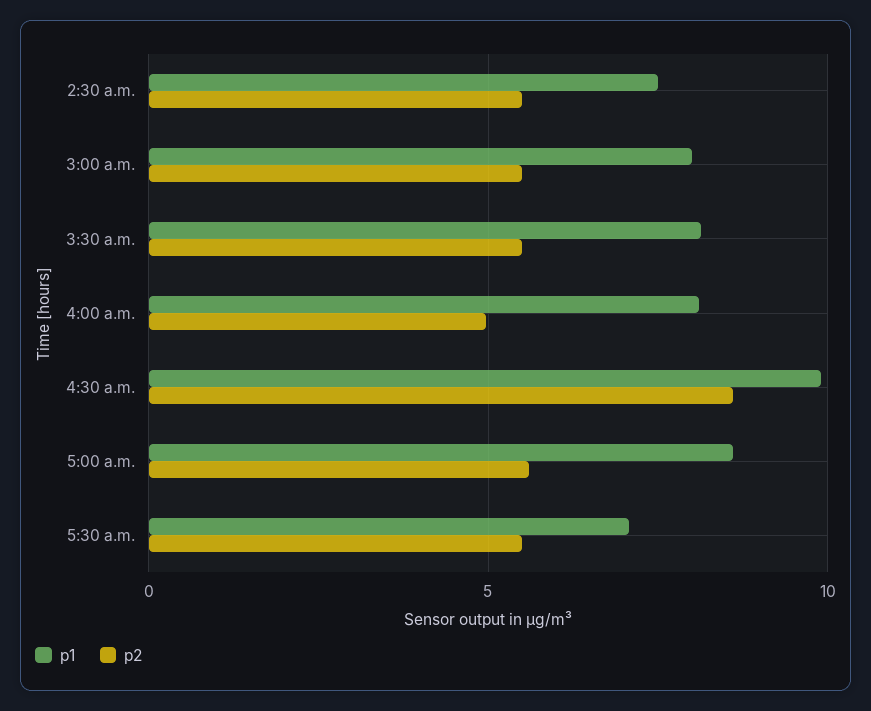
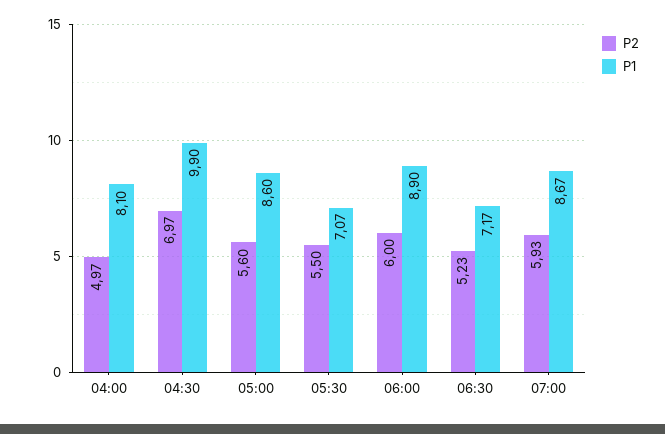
p1, 2:30 a.m.: 7.5 -> none
p2, 2:30 a.m.: 5.5 -> none
p1, 3:00 a.m.: 8 -> none
p2, 3:00 a.m.: 5.5 -> none
p1, 3:30 a.m.: 8 -> none
p2, 3:30 a.m.: 5.5 -> none
p2, 4:30 a.m.: 8.5 -> 6.97
p2, 06:00: none -> 6
p1, 06:00: none -> 8.9
p2, 06:30: none -> 5.23
p1, 06:30: none -> 7.17
p2, 07:00: none -> 5.93
p1, 07:00: none -> 8.67

